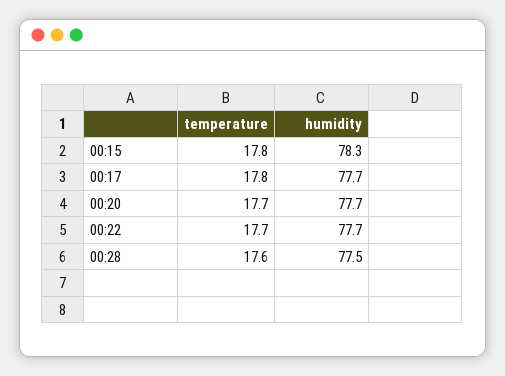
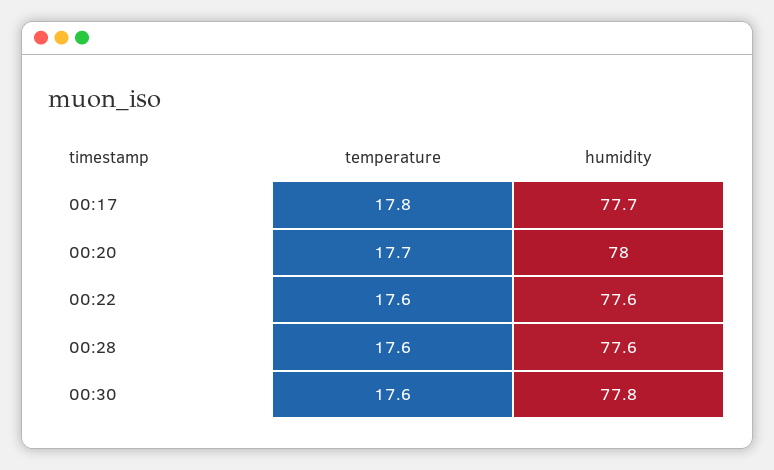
temperature, 00:15: 17.8 -> none
humidity, 00:15: 78.3 -> none
humidity, 00:20: 77.7 -> 78
temperature, 00:22: 17.7 -> 17.6
humidity, 00:22: 77.7 -> 77.6
humidity, 00:28: 77.5 -> 77.6
temperature, 00:30: none -> 17.6
humidity, 00:30: none -> 77.8

